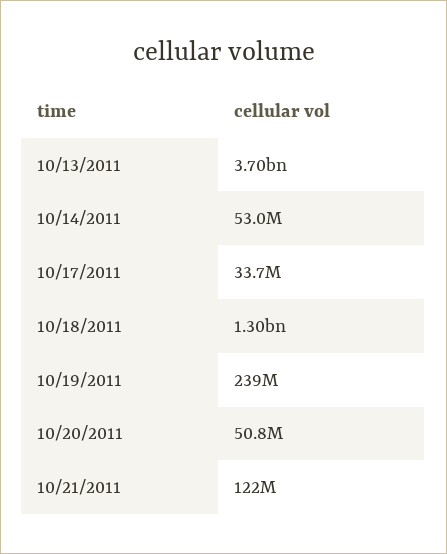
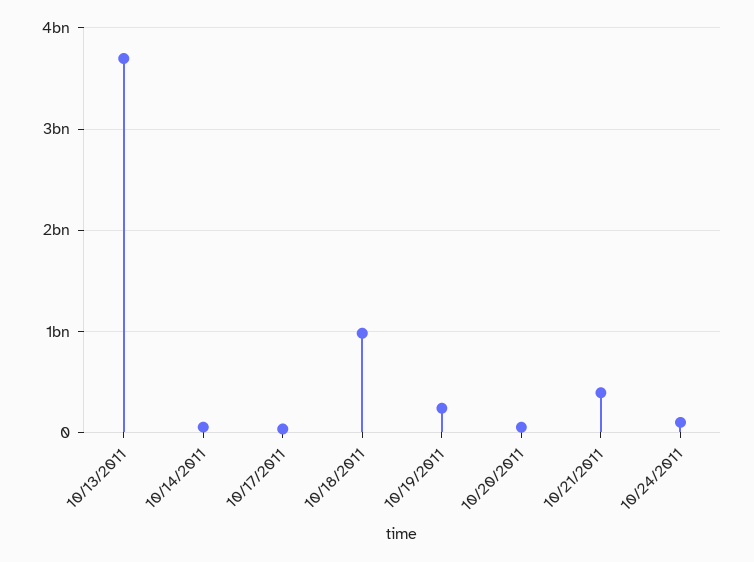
10/18/2011: 1300000000 -> 1000000000
10/21/2011: 122000000 -> 400000000
10/24/2011: none -> 100000000

